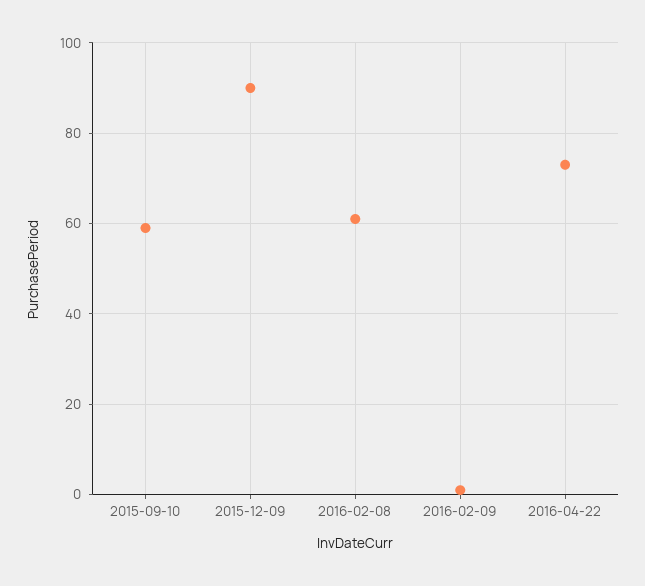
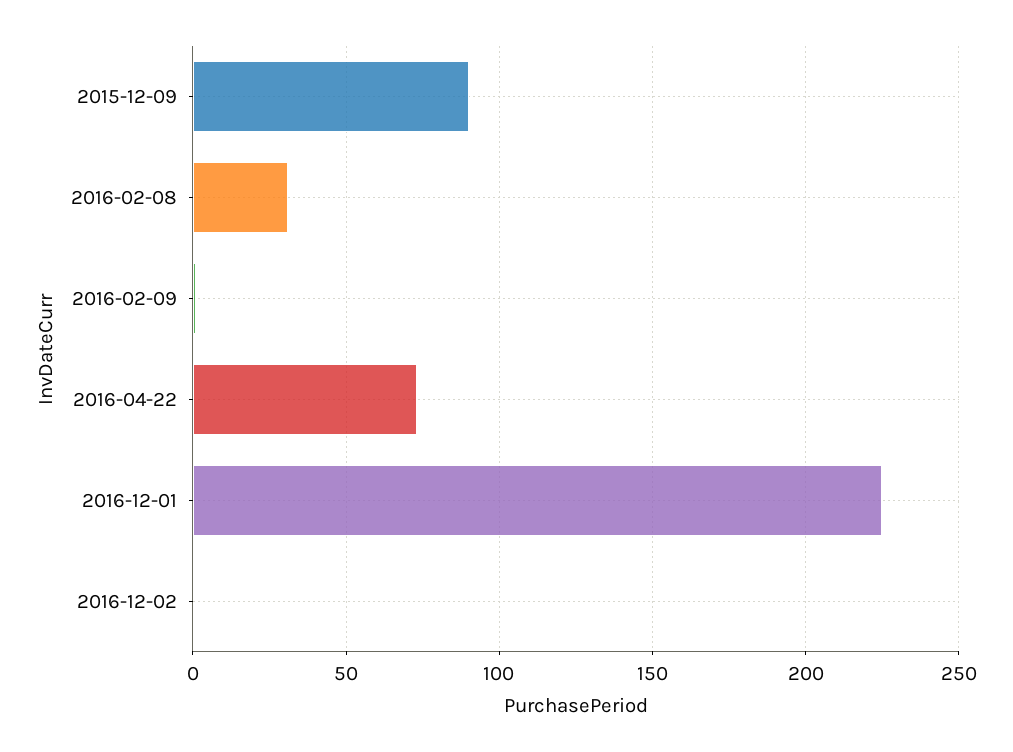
2015-09-10: 60 -> none
2016-02-08: 60 -> 30
2016-12-01: none -> 225
2016-12-02: none -> 0

